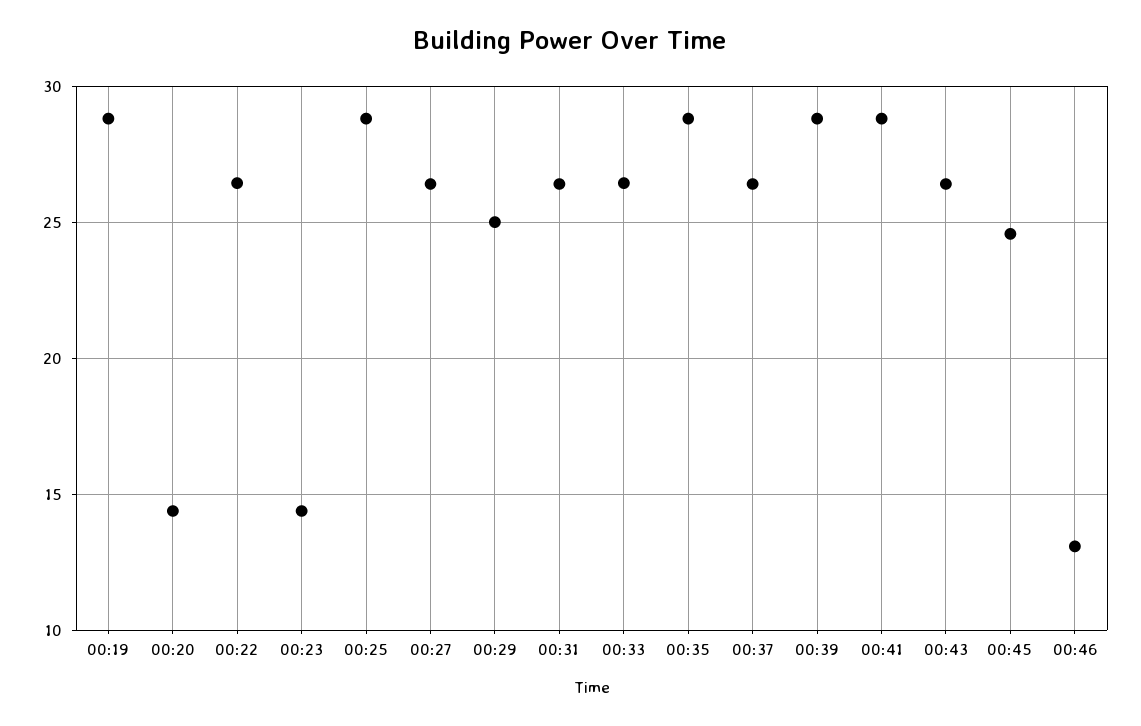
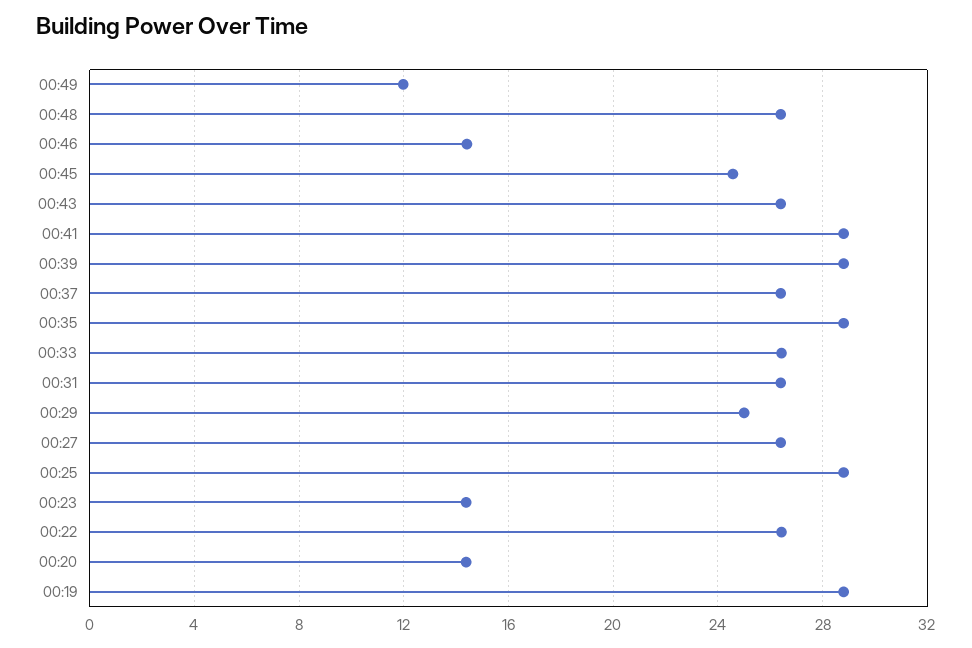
00:46: 13 -> 14.5
00:49: none -> 12
00:48: none -> 26.5

